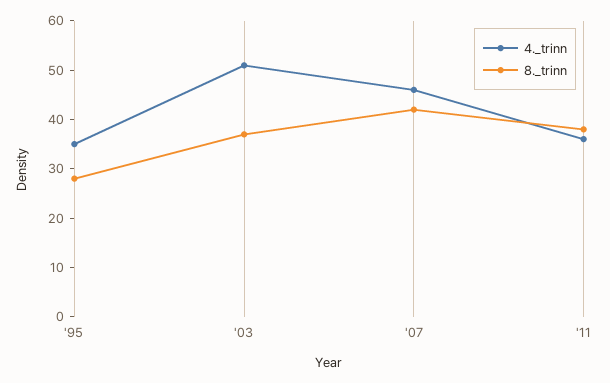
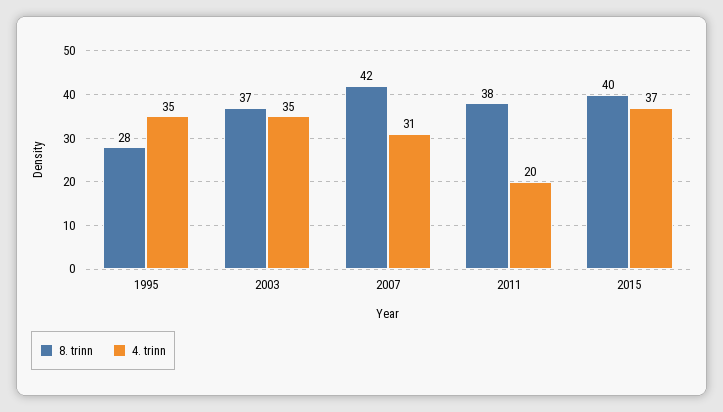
4._trinn, '03: 50 -> 35
4._trinn, '07: 45 -> 31
4._trinn, '11: 35 -> 20
8._trinn, 2015: none -> 40
4._trinn, 2015: none -> 37

